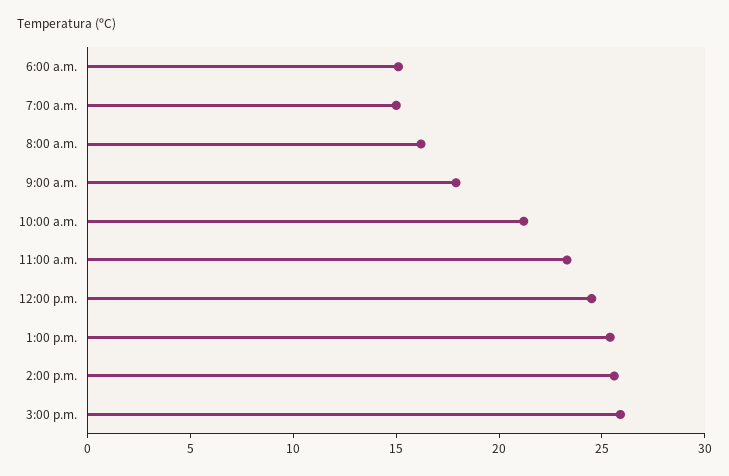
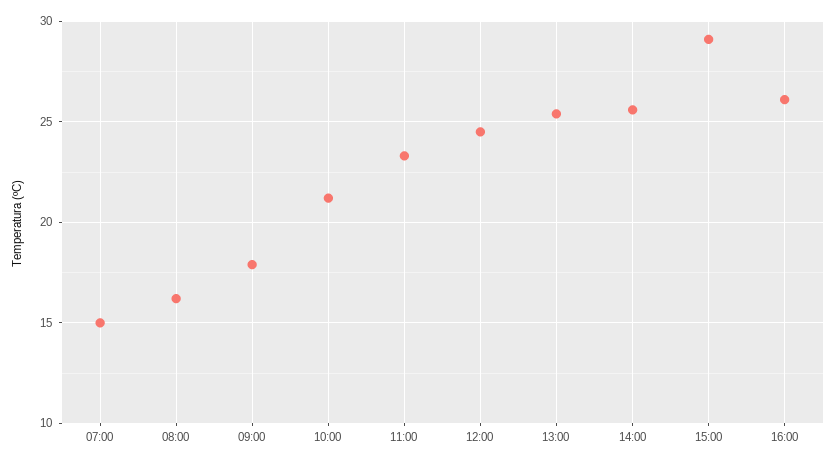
6:00 a.m.: 15 -> none
3:00 p.m.: 26 -> 29
16:00: none -> 26

